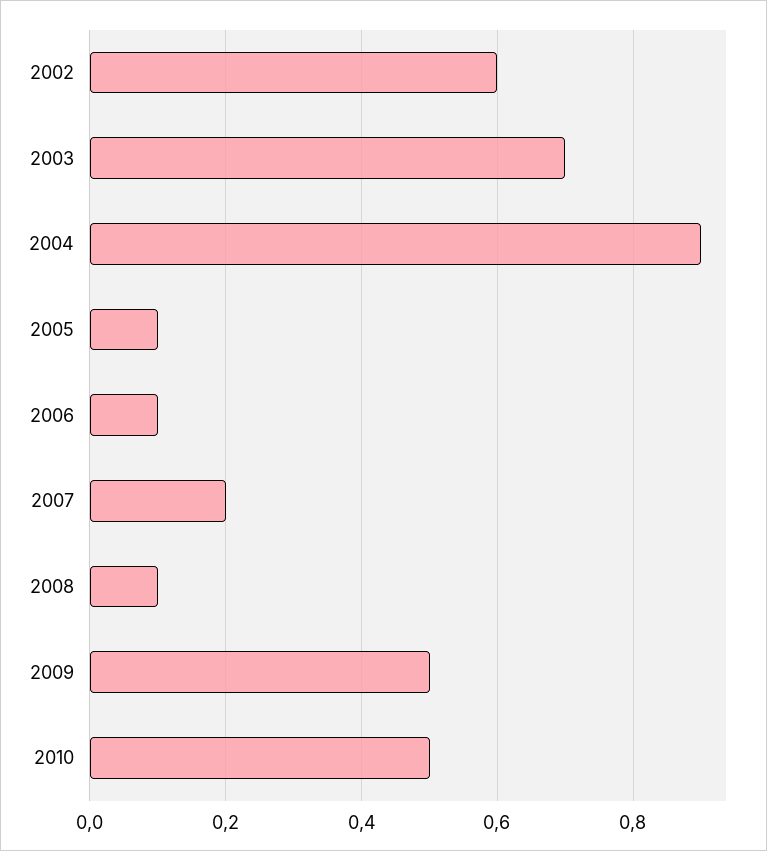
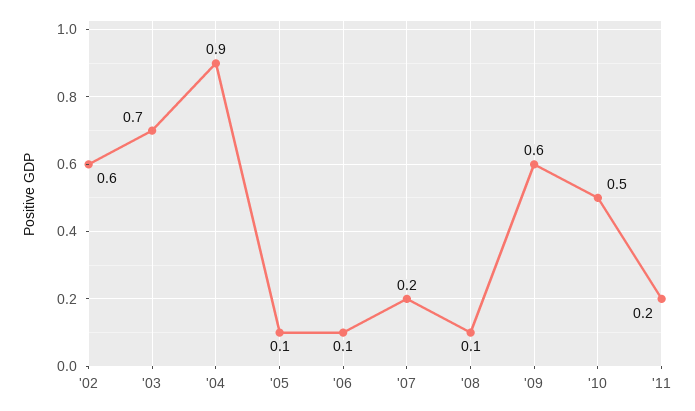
2009: 0.5 -> 0.6
'11: none -> 0.2

